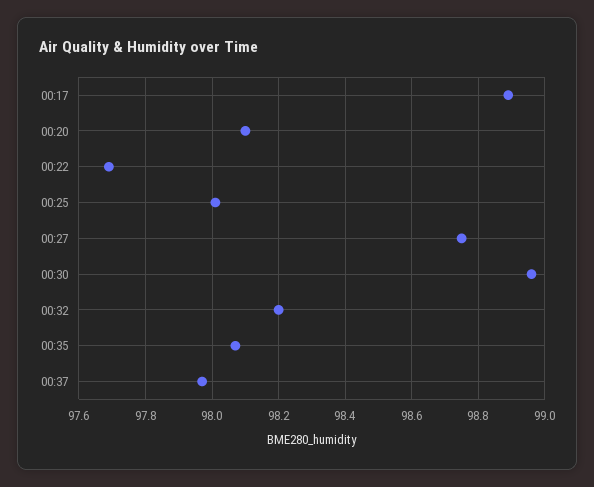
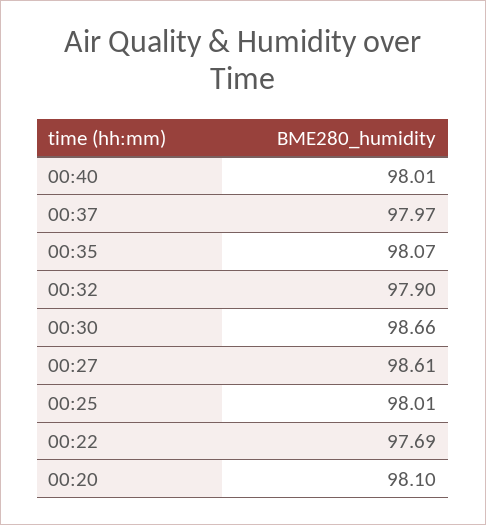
00:17: 98.9 -> none
00:27: 98.75 -> 98.61
00:30: 98.95 -> 98.66
00:32: 98.2 -> 97.9
00:40: none -> 98.01

